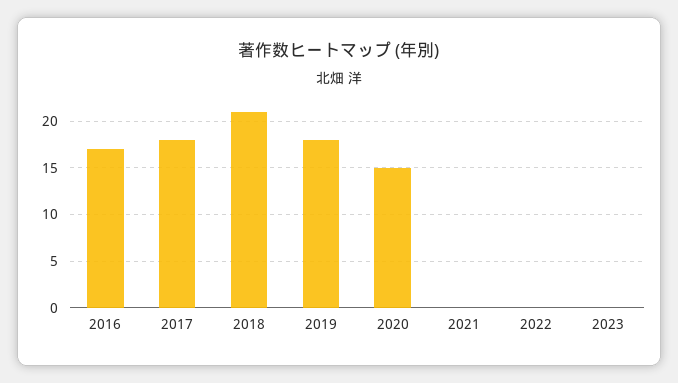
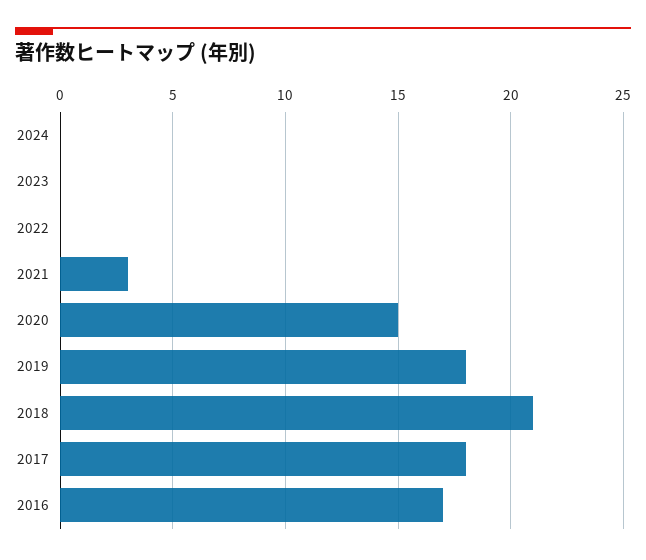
2021: 0 -> 3
2024: none -> 0

